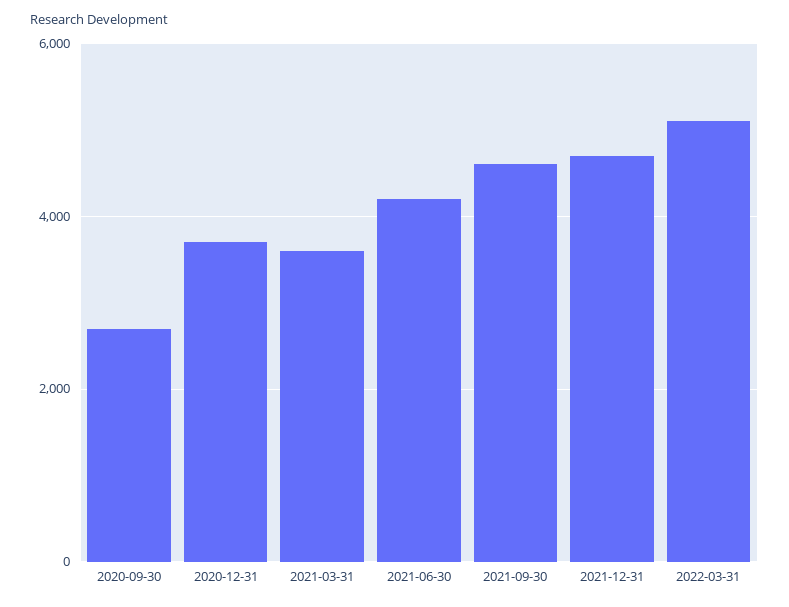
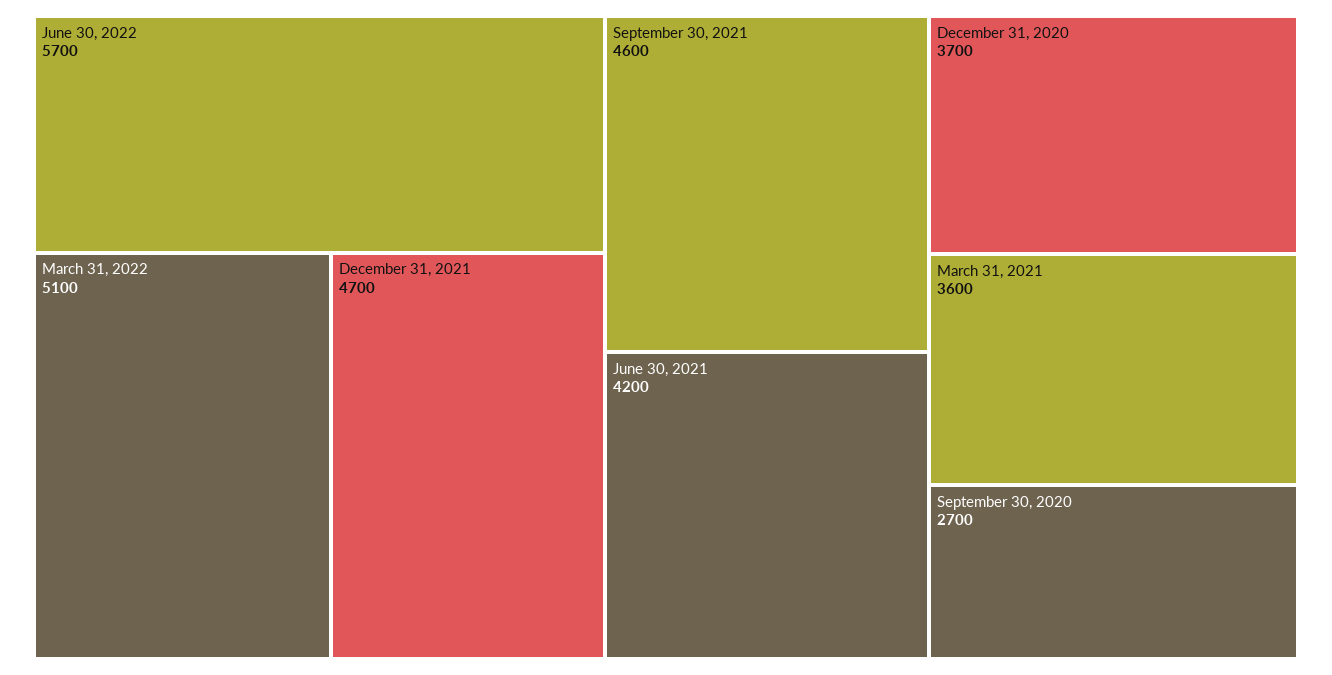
June 30, 2022: none -> 5700

